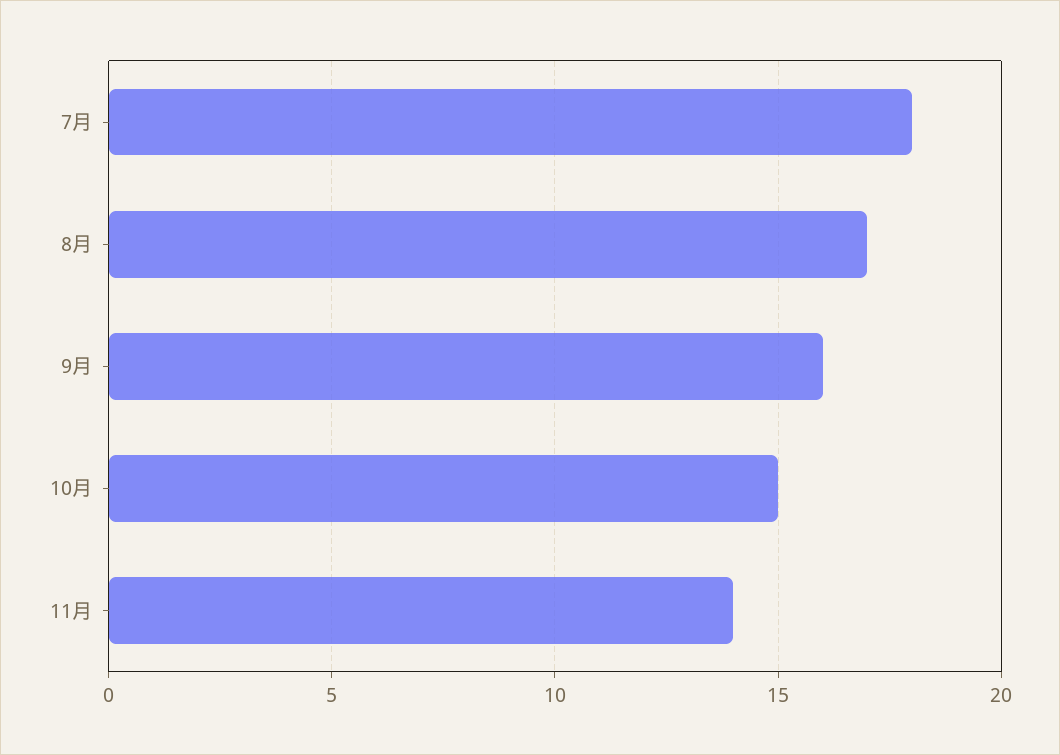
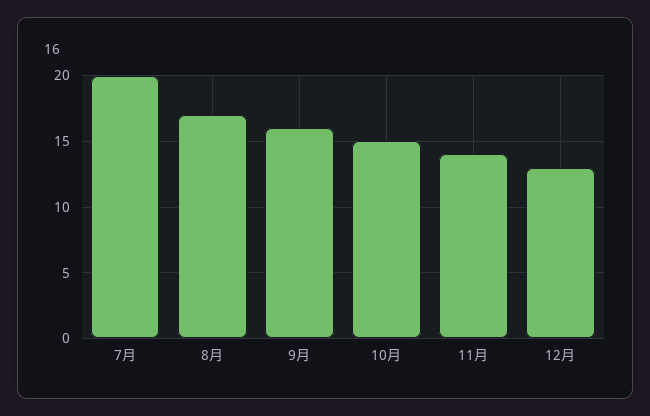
7月: 18 -> 20
12月: none -> 13

